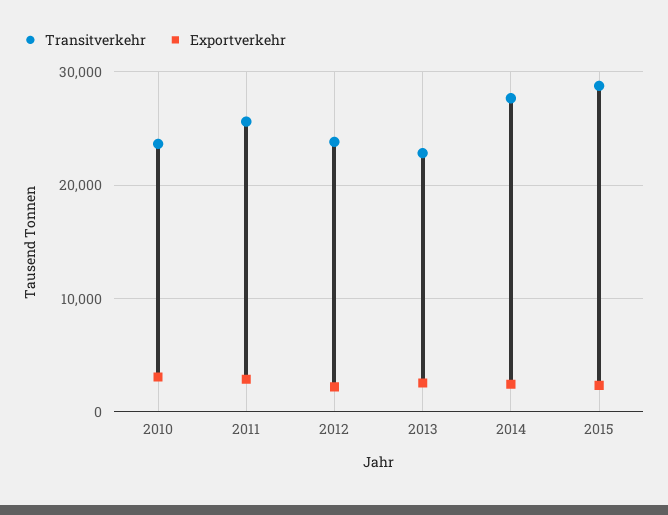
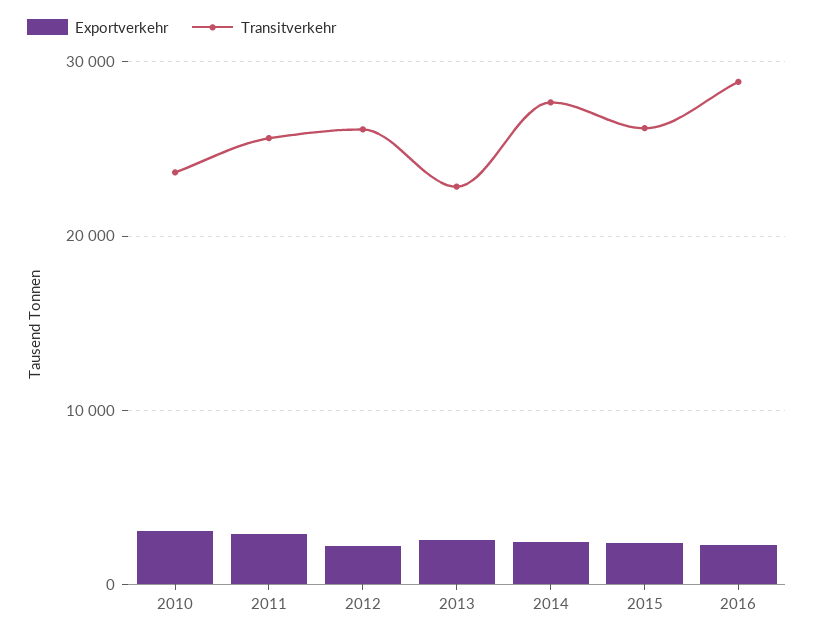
Transitverkehr, 2012: 24000 -> 26000
Transitverkehr, 2015: 29000 -> 26000
Exportverkehr, 2016: none -> 2000
Transitverkehr, 2016: none -> 29000

